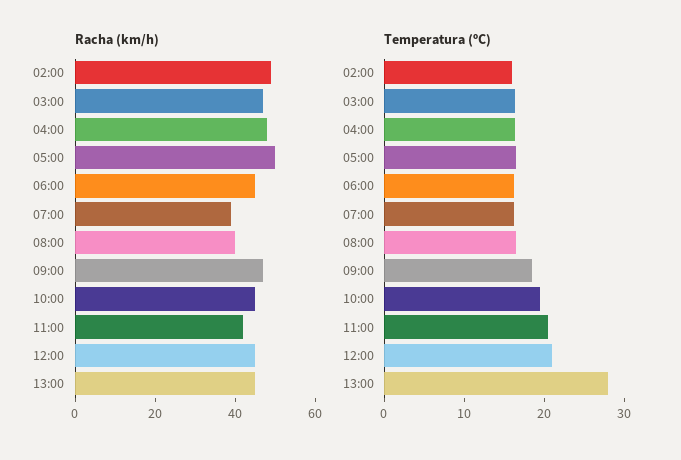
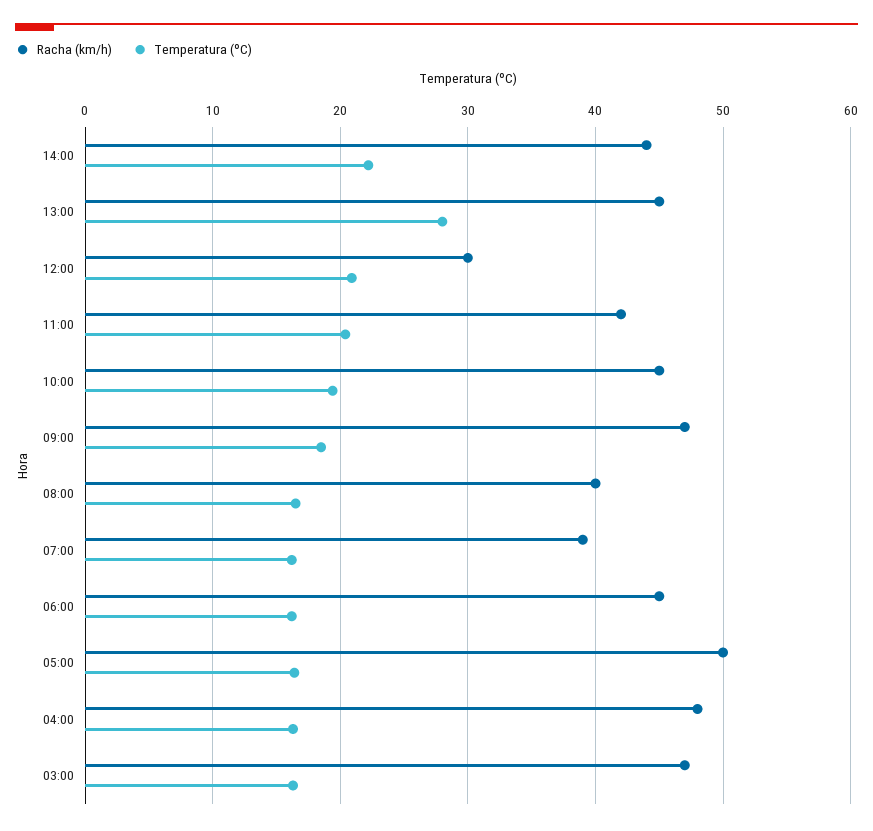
Racha (km/h), 02:00: 50 -> none
Racha (km/h), 12:00: 45 -> 30
Temperatura (ºC), 02:00: 16 -> none
Racha (km/h), 14:00: none -> 44
Temperatura (ºC), 14:00: none -> 22

